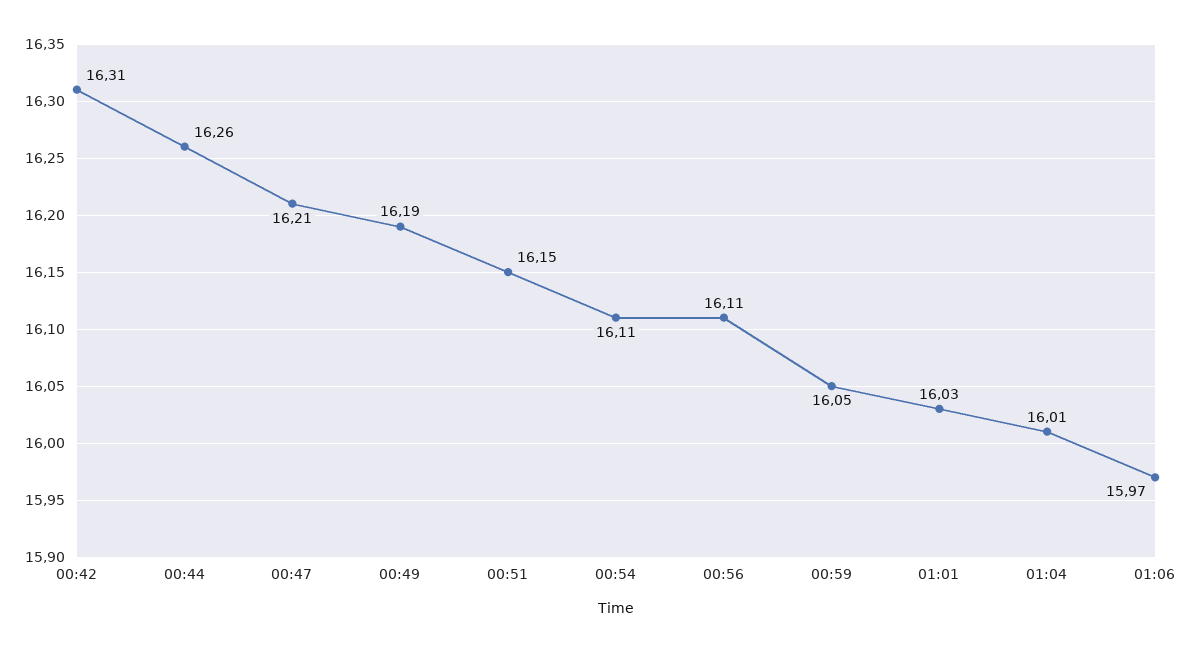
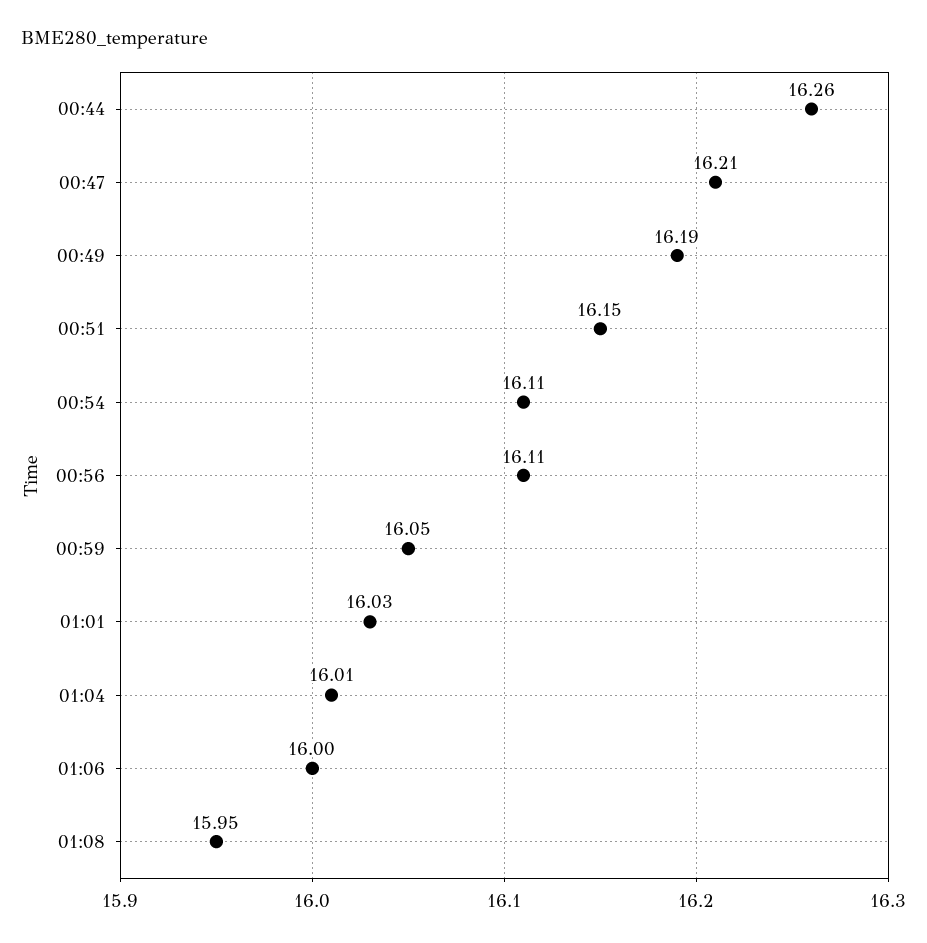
00:42: 16.31 -> none
01:06: 15.97 -> 16
01:08: none -> 15.95

